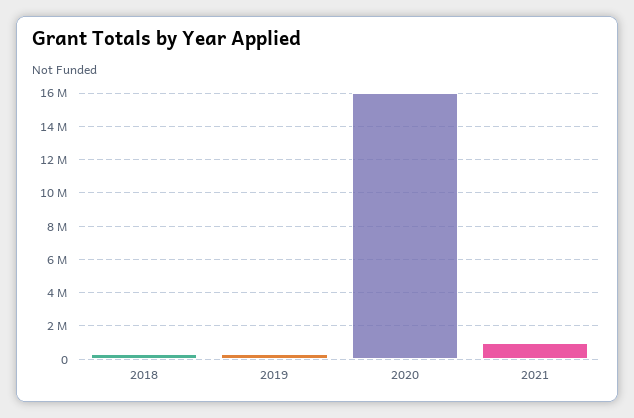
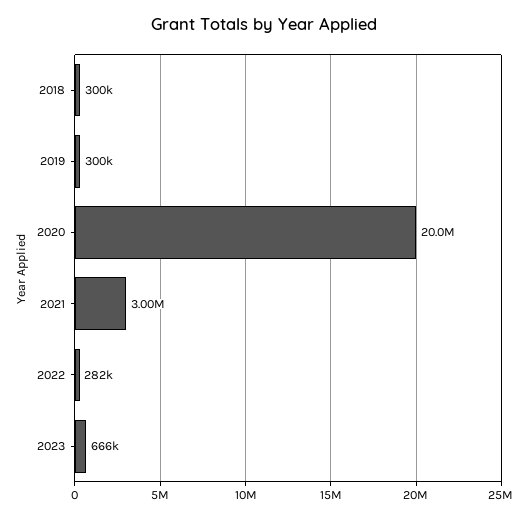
2020: 16000000 -> 20000000
2021: 1000000 -> 3000000
2022: none -> 282000
2023: none -> 666000

